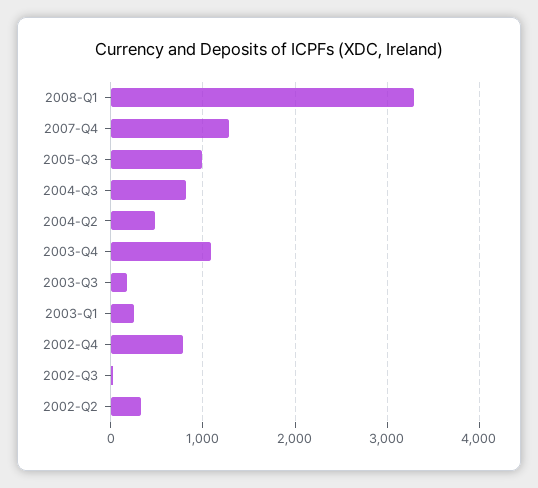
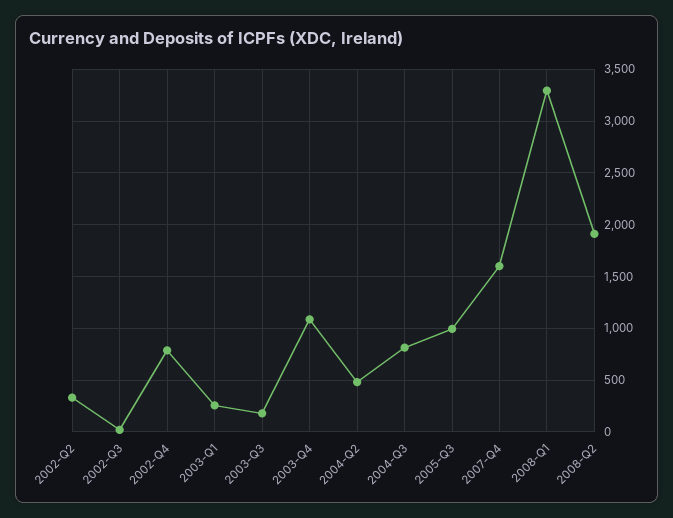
2007-Q4: 1300 -> 1600
2008-Q2: none -> 1900

